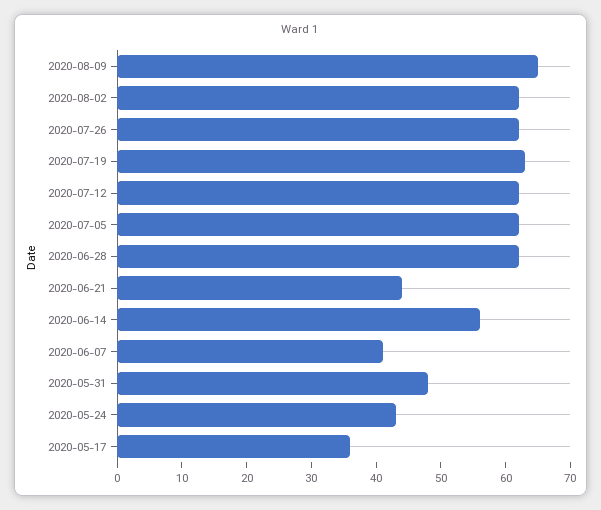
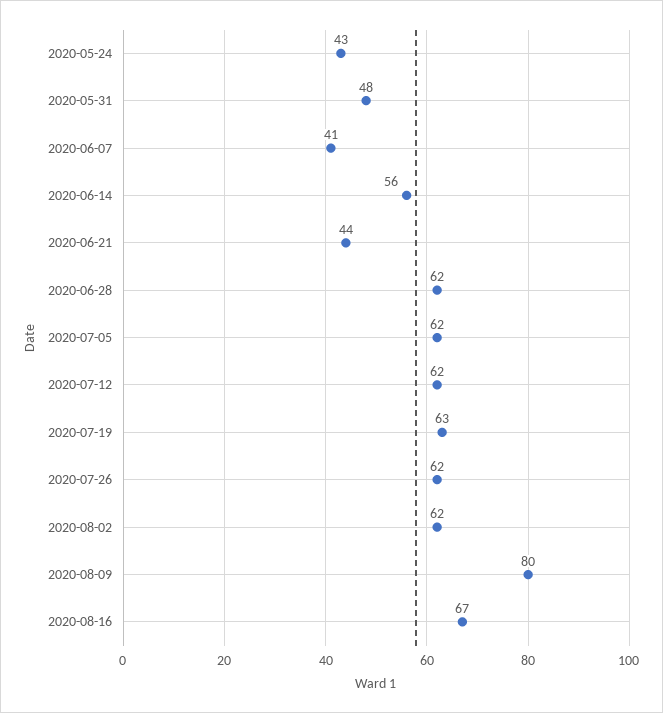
2020-08-09: 65 -> 80
2020-05-17: 35 -> none
2020-08-16: none -> 67

